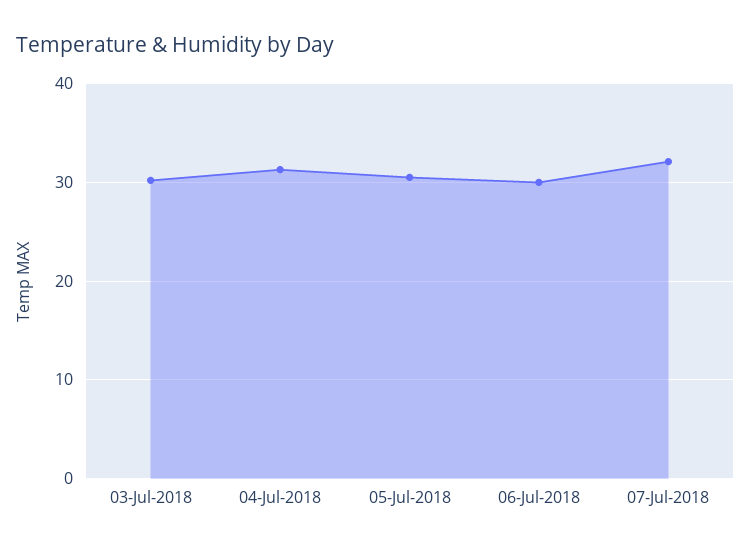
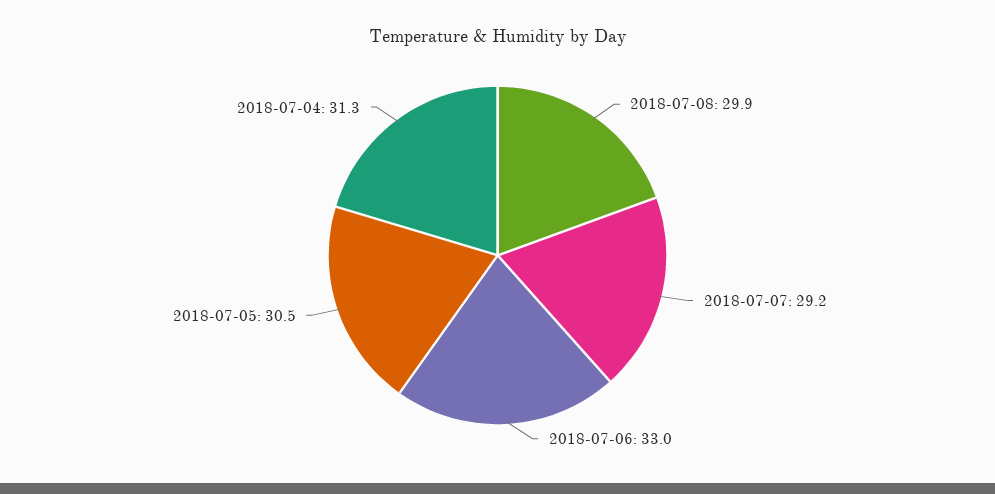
03-Jul-2018: 30 -> none
06-Jul-2018: 30 -> 33
07-Jul-2018: 32 -> 29.2
2018-07-08: none -> 29.9

